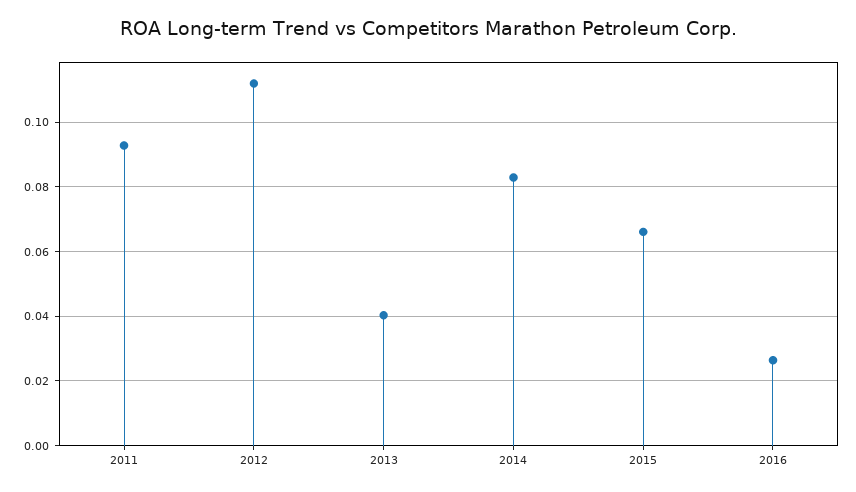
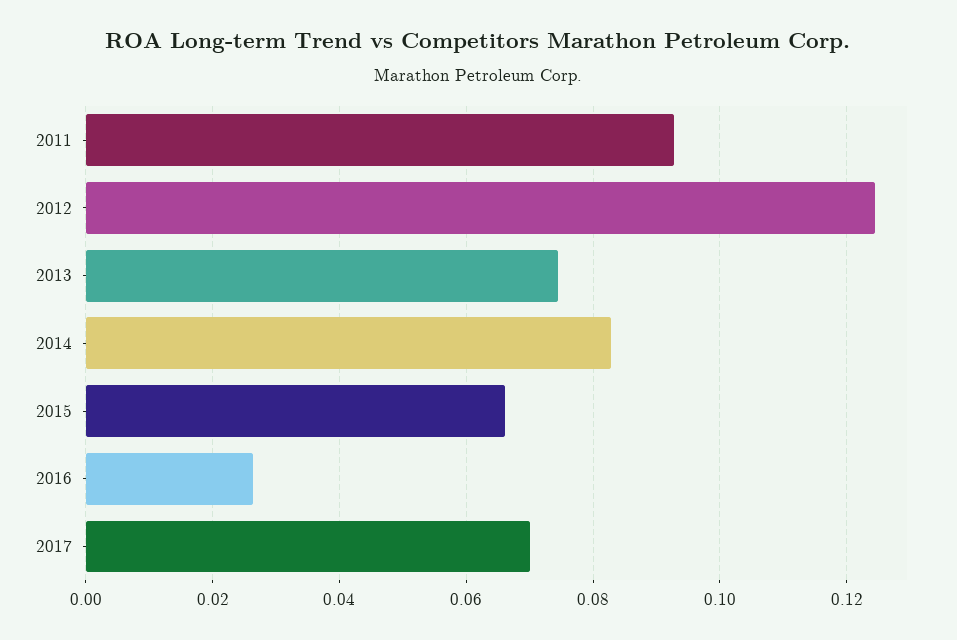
2012: 0.112 -> 0.124
2013: 0.04 -> 0.074
2017: none -> 0.07

